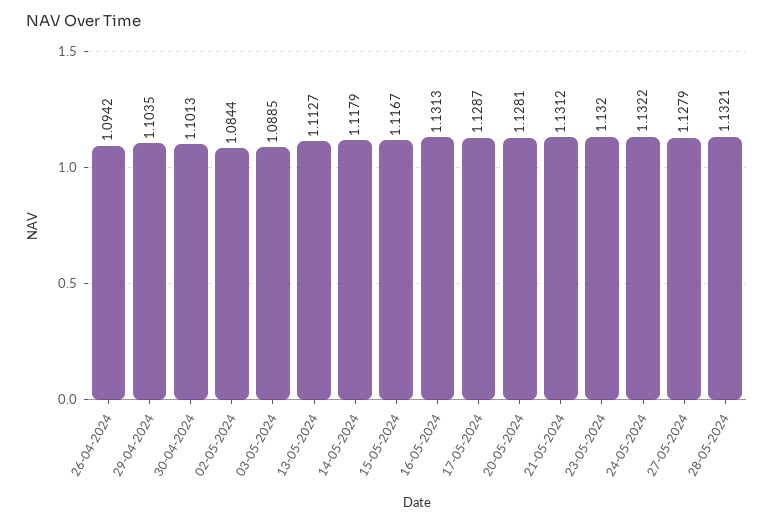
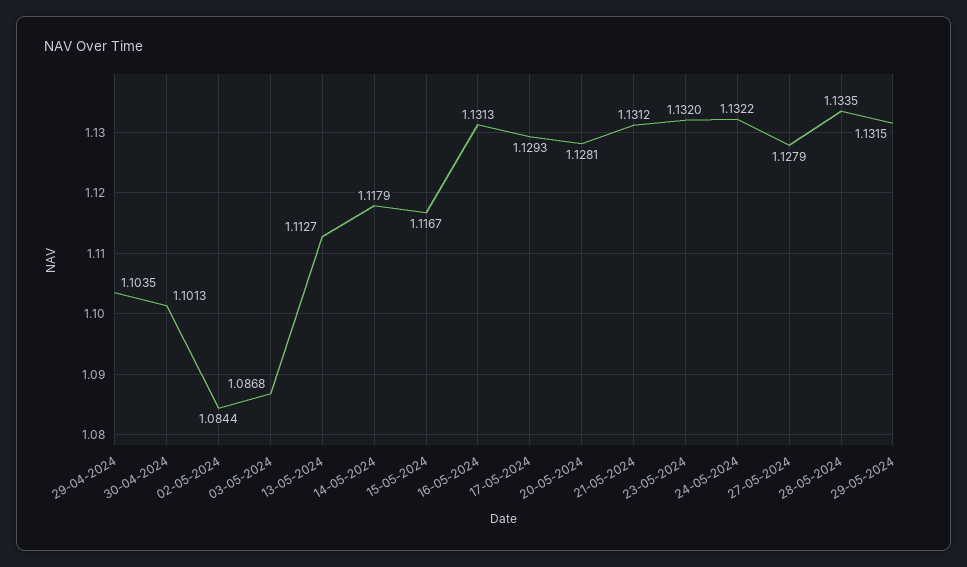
26-04-2024: 1.0942 -> none
03-05-2024: 1.0885 -> 1.0868
17-05-2024: 1.1287 -> 1.1293
28-05-2024: 1.1321 -> 1.1335
29-05-2024: none -> 1.1315

